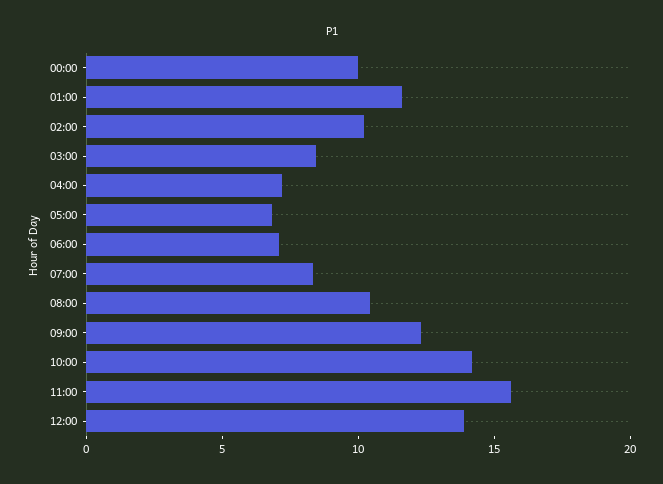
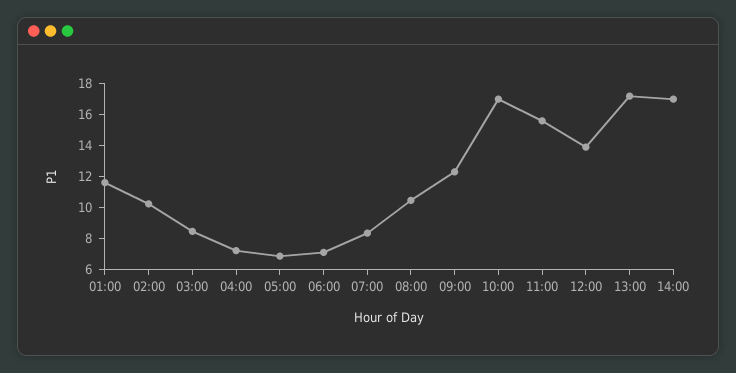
00:00: 10 -> none
10:00: 14 -> 17
13:00: none -> 17
14:00: none -> 17

